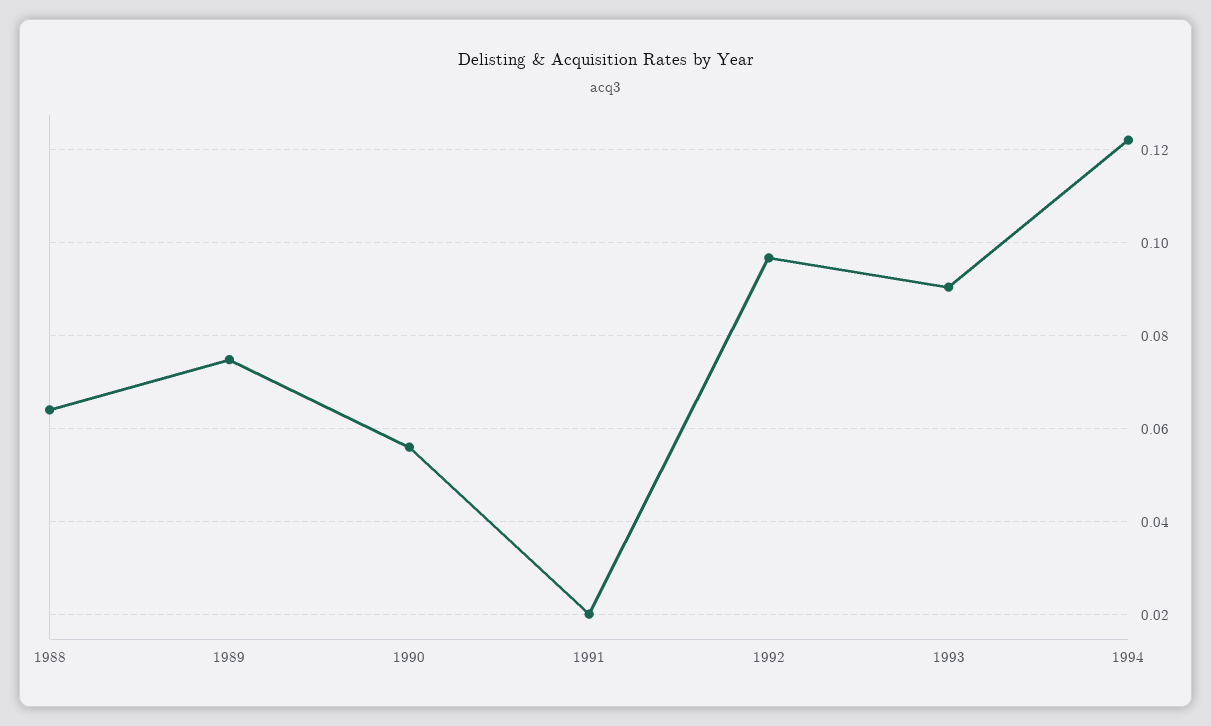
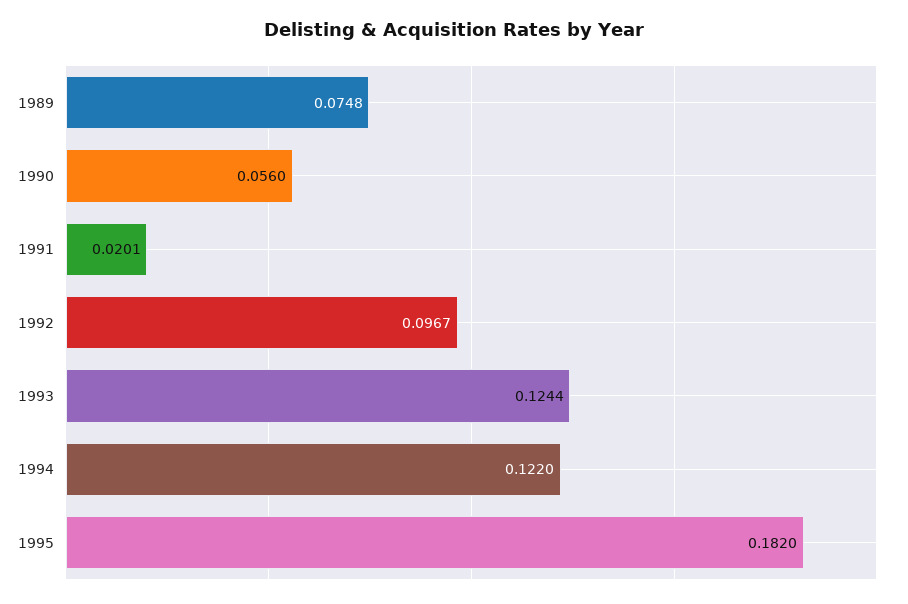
1988: 0.064 -> none
1993: 0.09 -> 0.1244
1995: none -> 0.182

